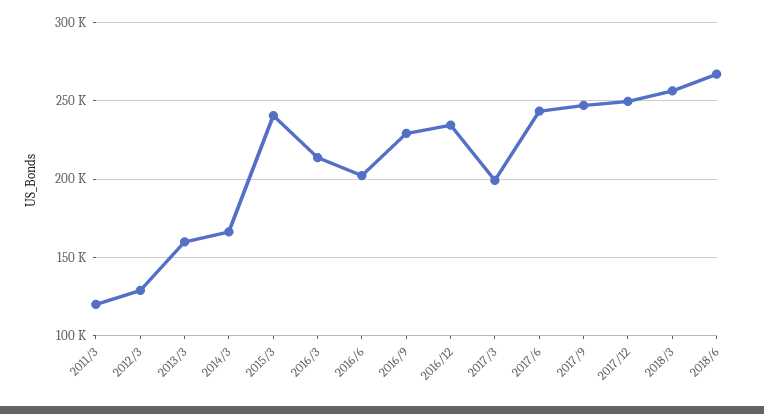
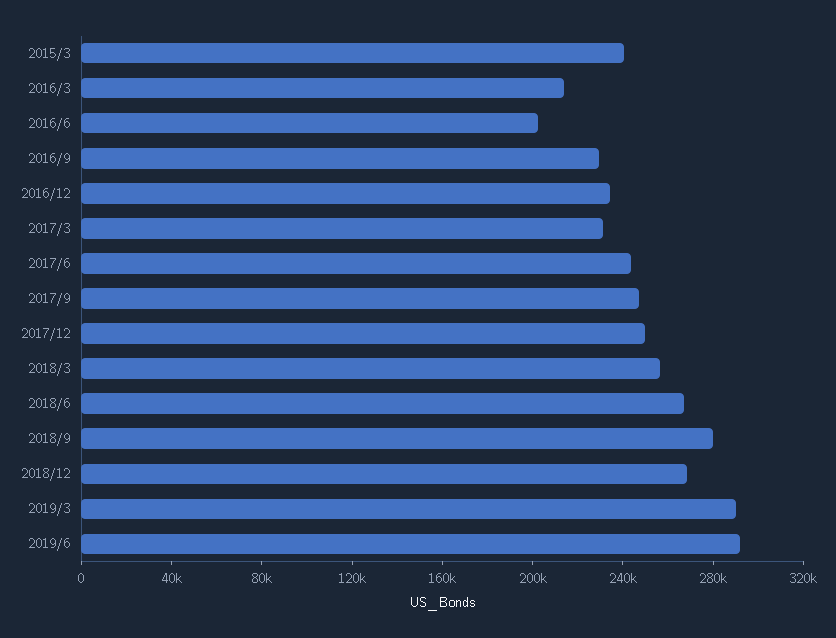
2011/3: 120000 -> none
2012/3: 130000 -> none
2013/3: 160000 -> none
2014/3: 165000 -> none
2017/3: 200000 -> 230000
2018/9: none -> 280000
2018/12: none -> 270000
2019/3: none -> 290000
2019/6: none -> 290000

